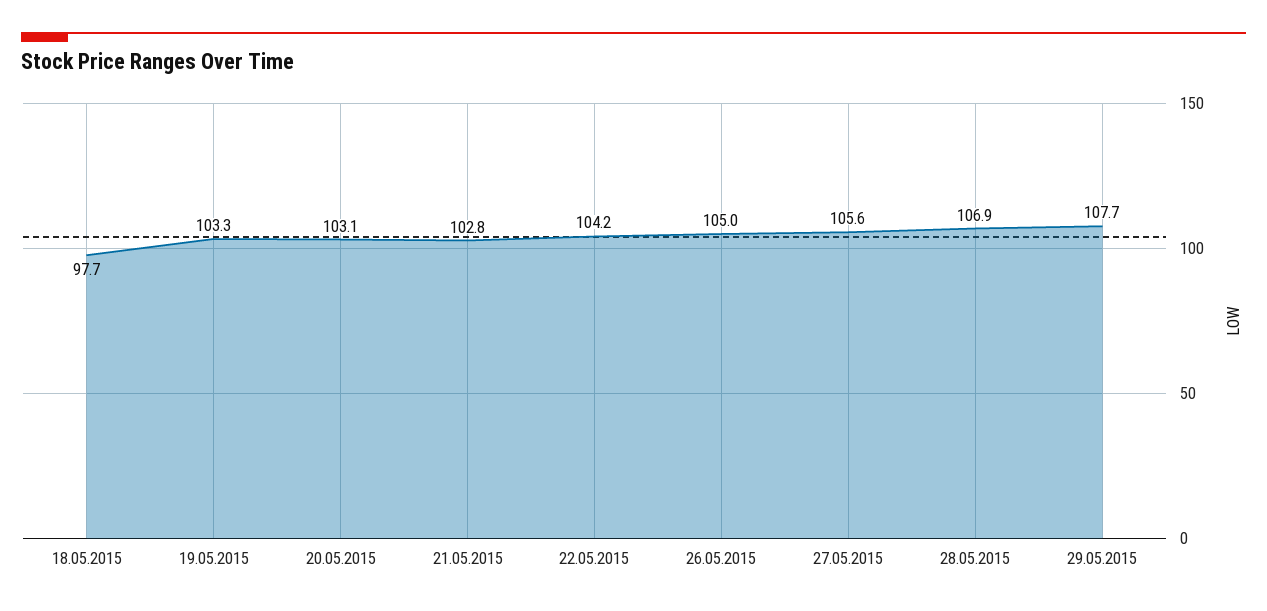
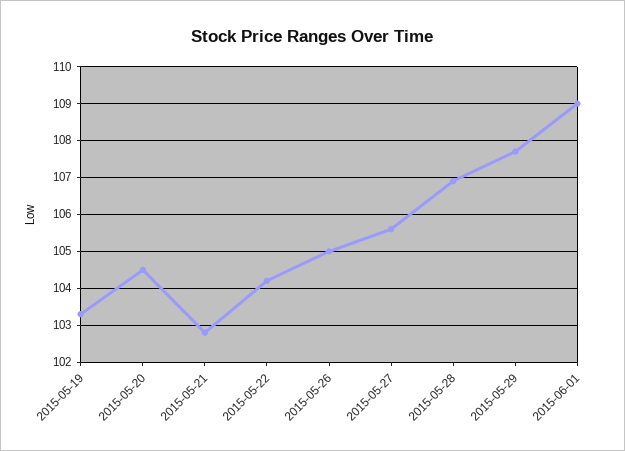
18.05.2015: 97.7 -> none
20.05.2015: 103.1 -> 104.5
2015-06-01: none -> 109

